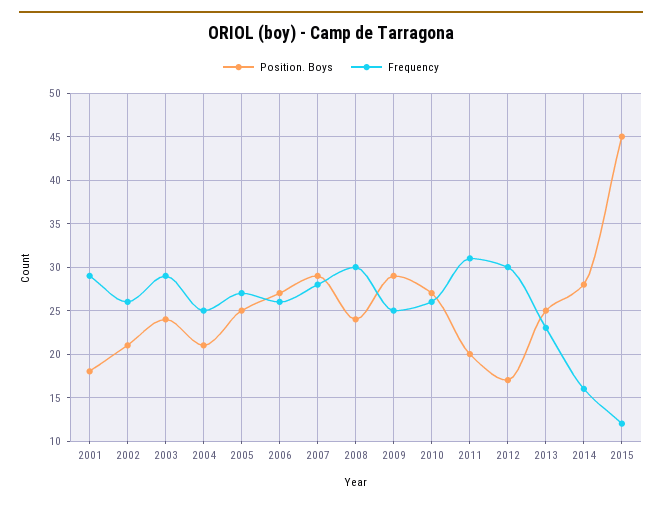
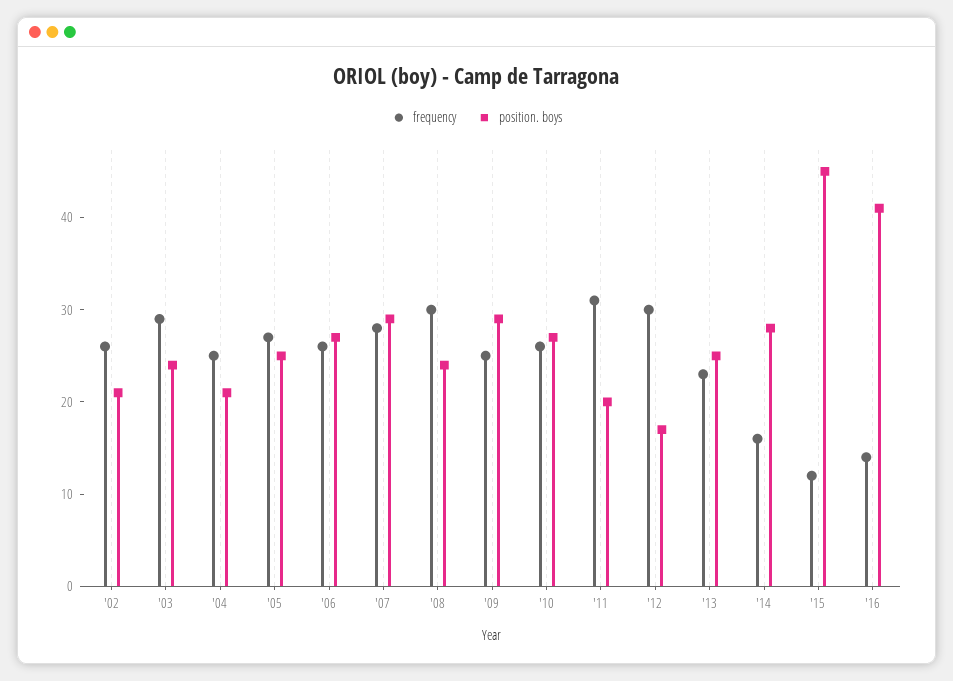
Position. Boys, 2001: 18 -> none
Frequency, 2001: 29 -> none
Frequency, '16: none -> 14
Position. Boys, '16: none -> 41

